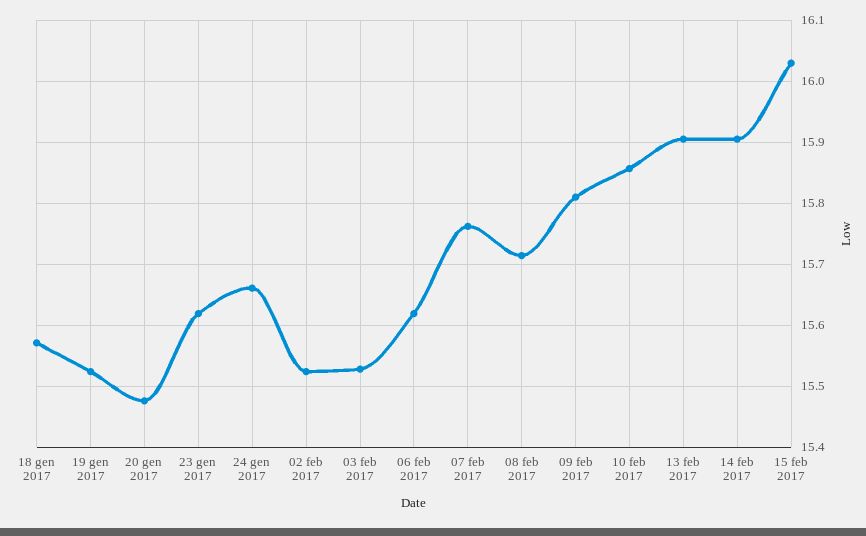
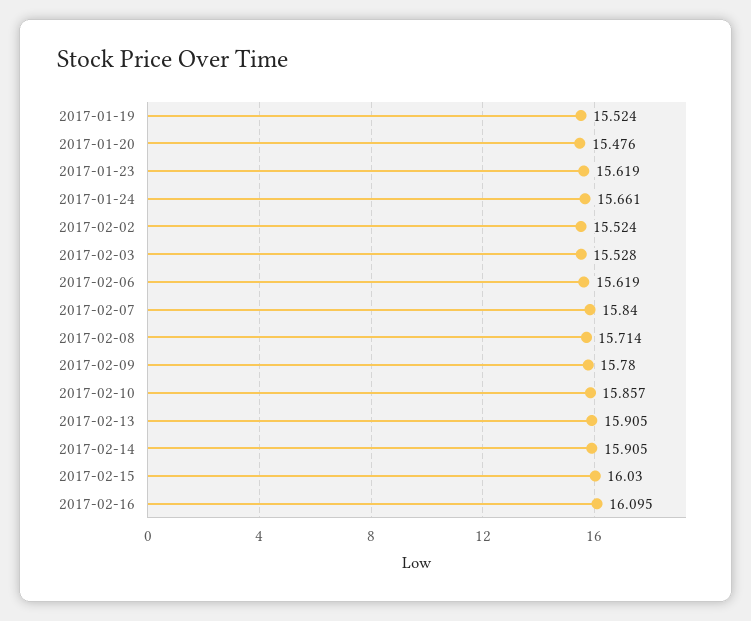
18 gen 2017: 15.57 -> none
07 feb 2017: 15.76 -> 15.84
09 feb 2017: 15.81 -> 15.78
2017-02-16: none -> 16.095

